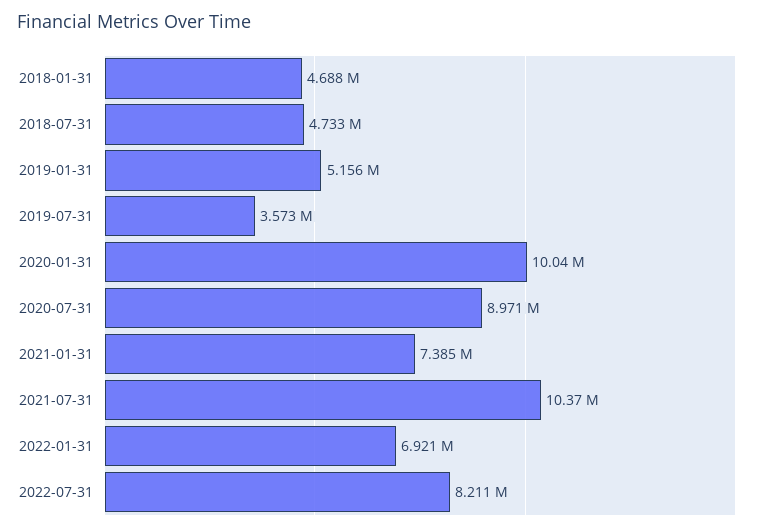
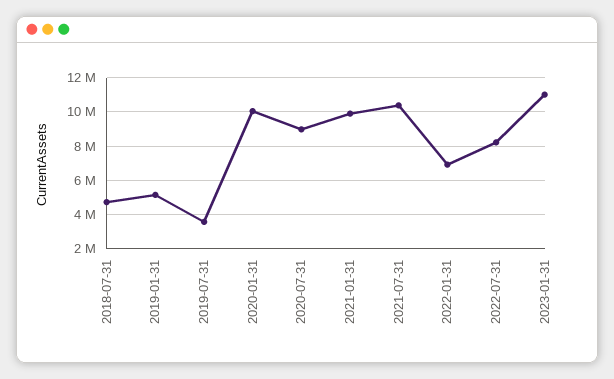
2018-01-31: 4688000 -> none
2021-01-31: 7385000 -> 10000000
2023-01-31: none -> 11000000

